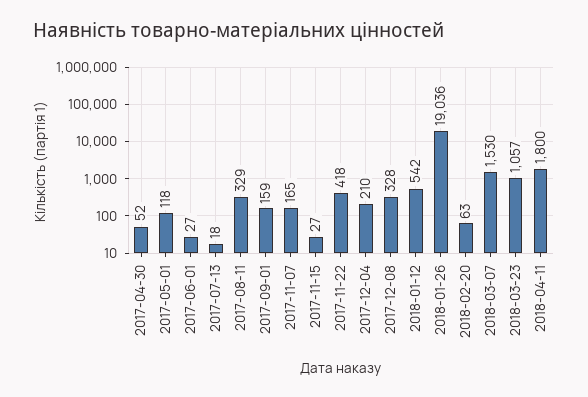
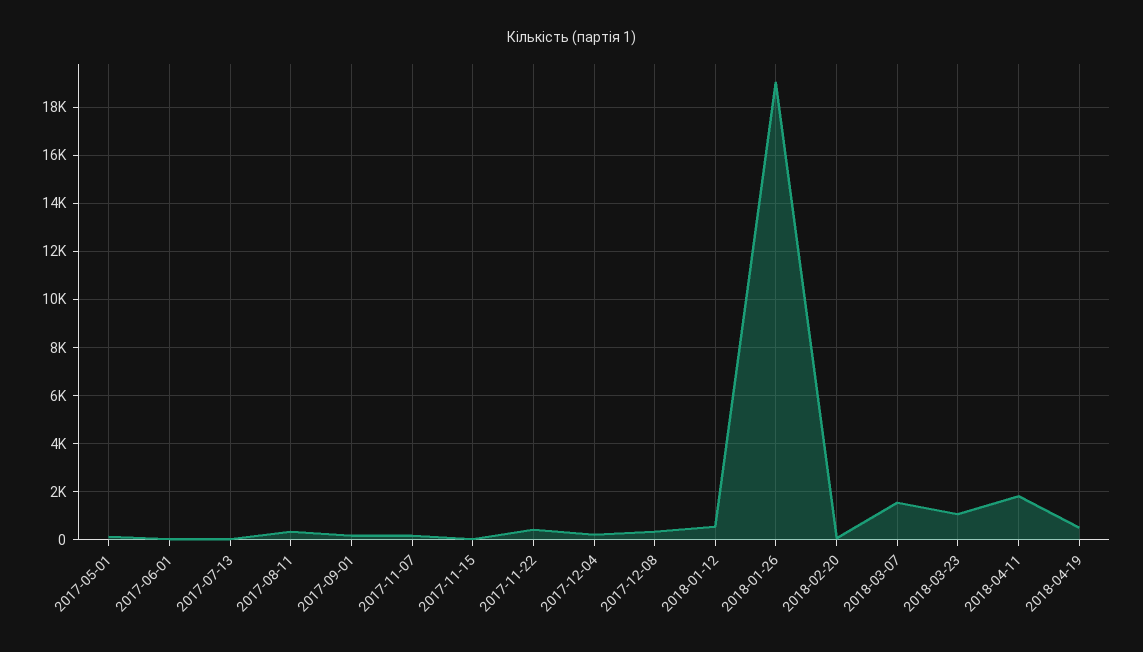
2017-04-30: 52 -> none
2018-04-19: none -> 500

